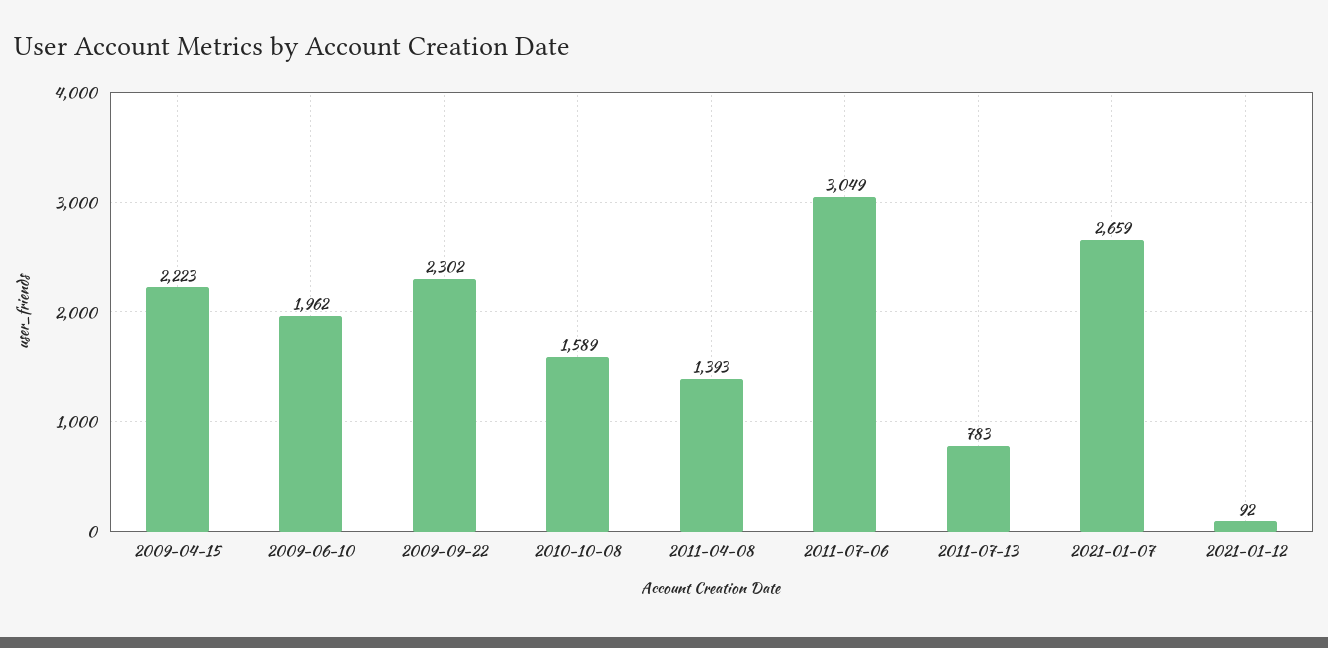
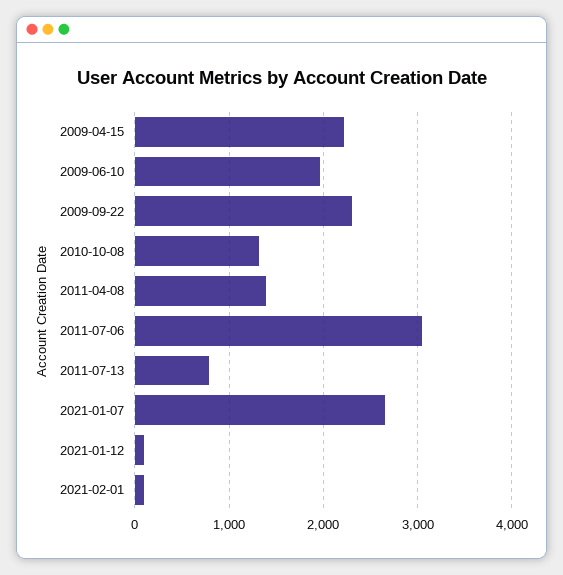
2010-10-08: 1589 -> 1300
2021-02-01: none -> 100

